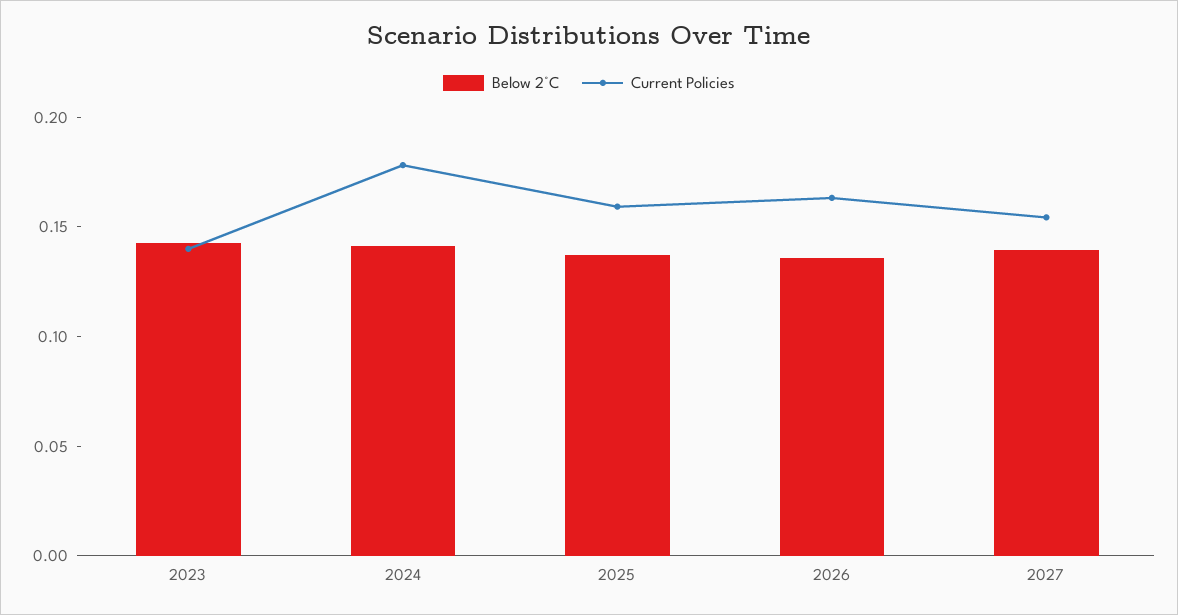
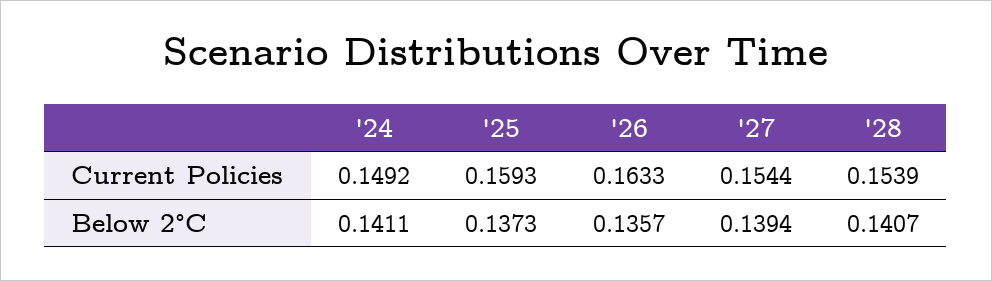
Below 2°C, 2023: 0.14 -> none
Current Policies, 2023: 0.14 -> none
Current Policies, 2024: 0.18 -> 0.1492
Current Policies, '28: none -> 0.1539
Below 2°C, '28: none -> 0.1407

